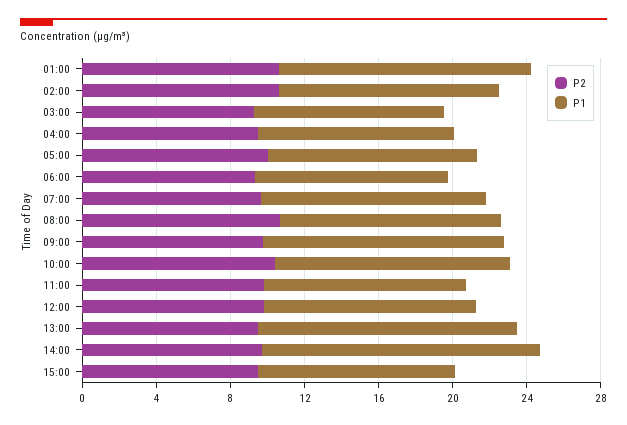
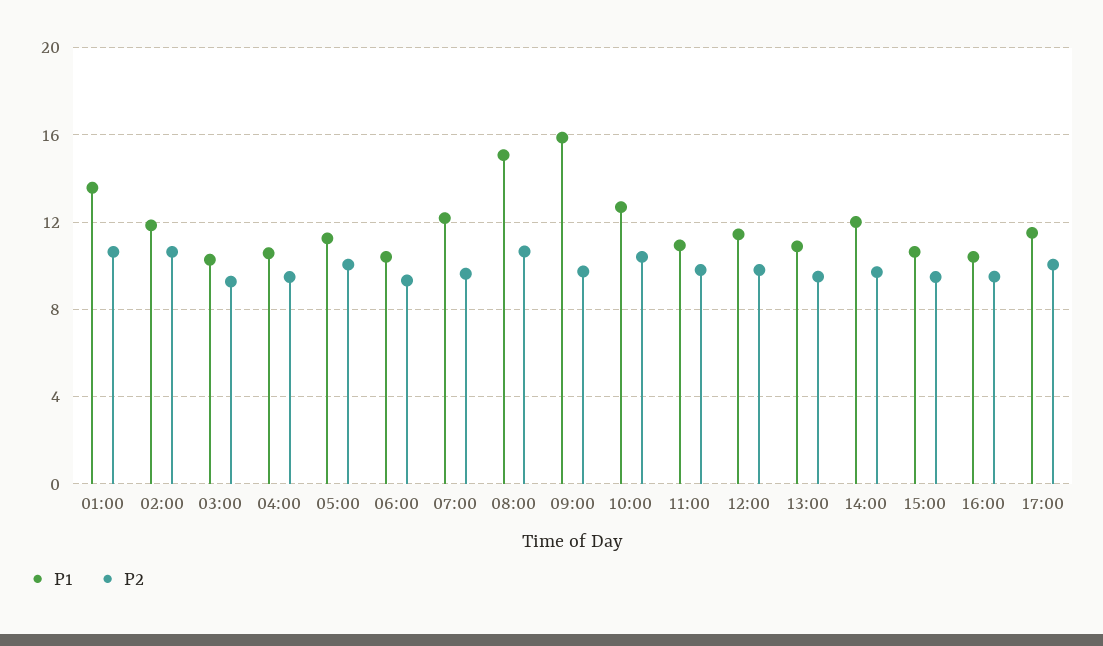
P1, 08:00: 12 -> 15
P1, 09:00: 13 -> 16
P1, 13:00: 14 -> 11
P1, 14:00: 15 -> 12
P1, 16:00: none -> 10.5
P2, 16:00: none -> 9.5
P1, 17:00: none -> 11.5
P2, 17:00: none -> 10

